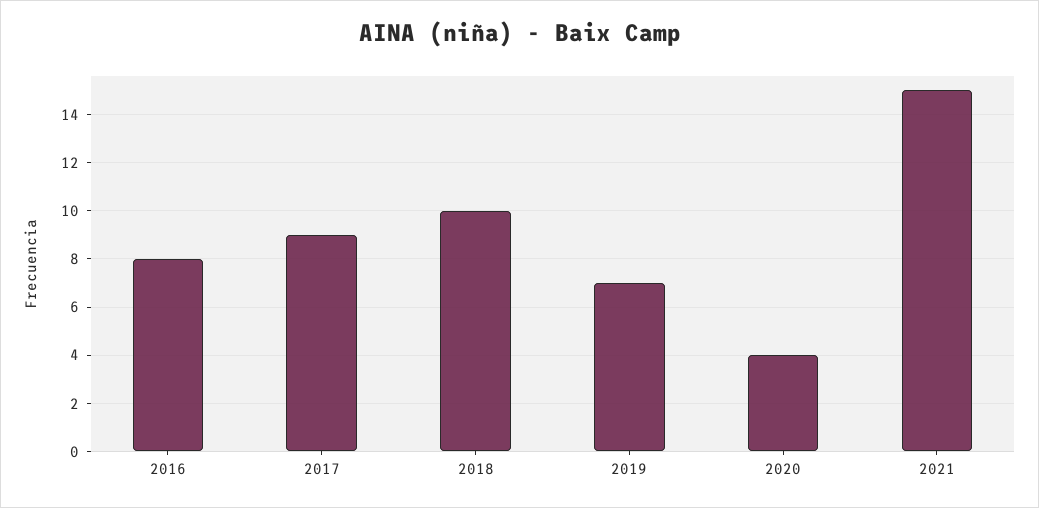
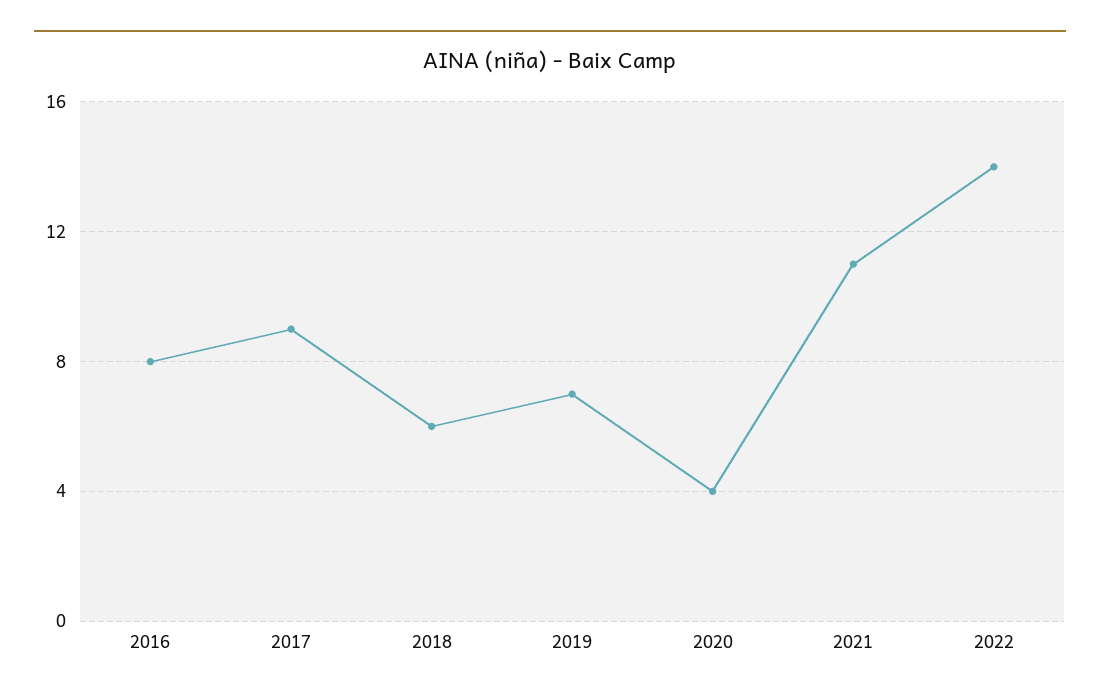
2018: 10 -> 6
2021: 15 -> 11
2022: none -> 14

